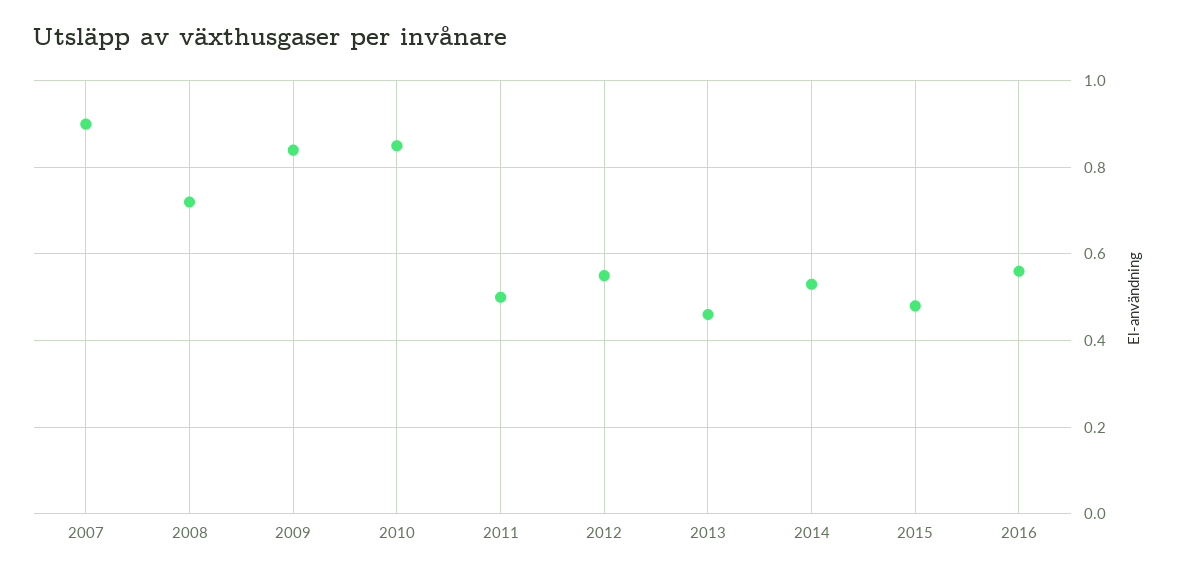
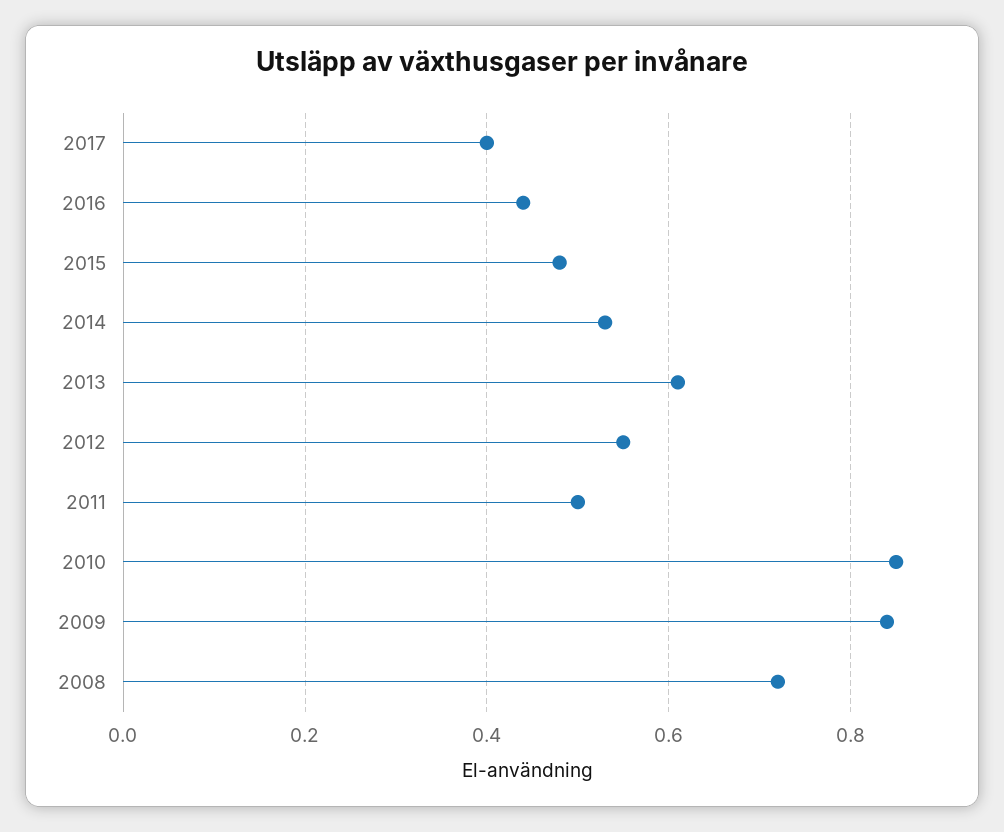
2007: 0.9 -> none
2013: 0.45 -> 0.6
2016: 0.55 -> 0.45
2017: none -> 0.4

